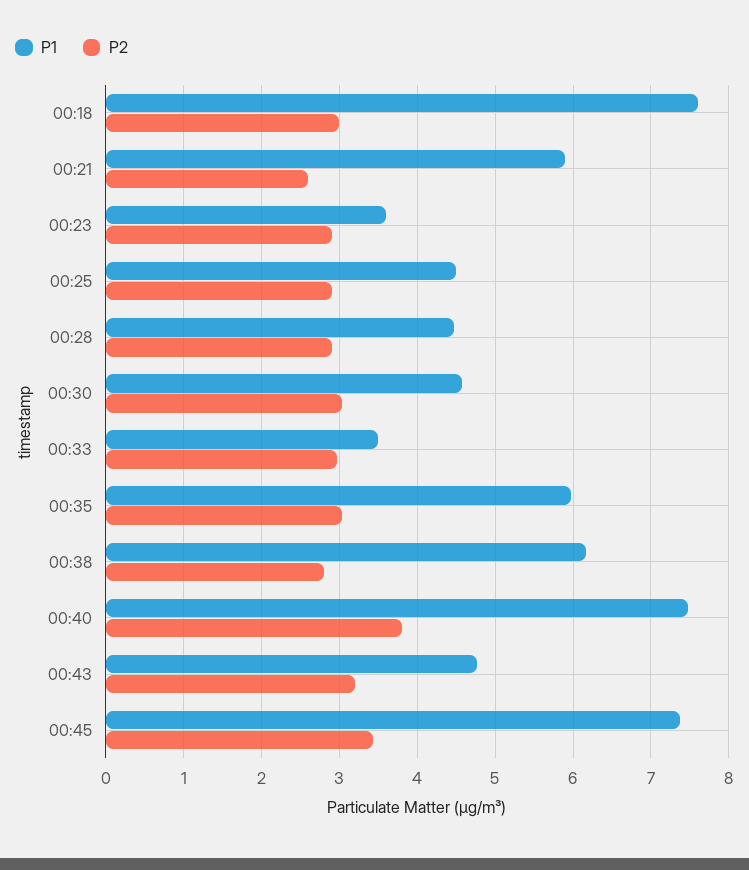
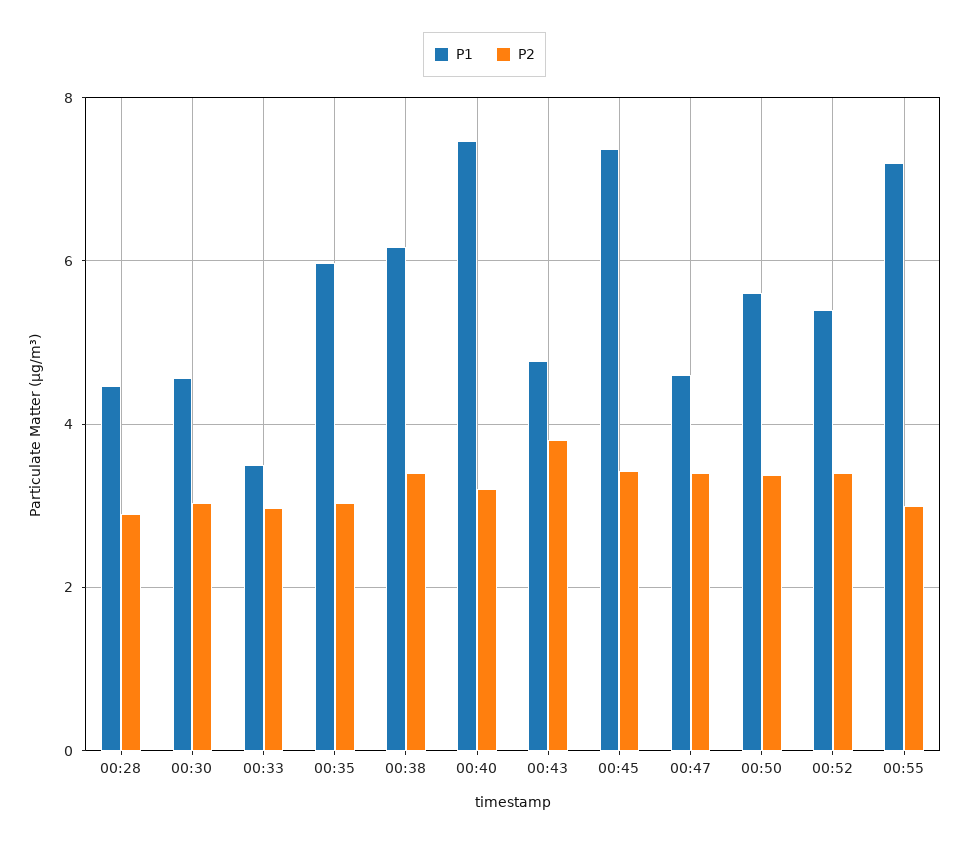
P1, 00:18: 7.6 -> none
P2, 00:18: 3 -> none
P1, 00:21: 5.9 -> none
P2, 00:21: 2.6 -> none
P1, 00:23: 3.6 -> none
P2, 00:23: 2.9 -> none
P1, 00:25: 4.5 -> none
P2, 00:25: 2.9 -> none
P2, 00:38: 2.8 -> 3.4
P2, 00:40: 3.8 -> 3.2
P2, 00:43: 3.2 -> 3.8
P1, 00:47: none -> 4.6
P2, 00:47: none -> 3.4
P1, 00:50: none -> 5.6
P2, 00:50: none -> 3.4
P1, 00:52: none -> 5.4
P2, 00:52: none -> 3.4
P1, 00:55: none -> 7.2
P2, 00:55: none -> 3

